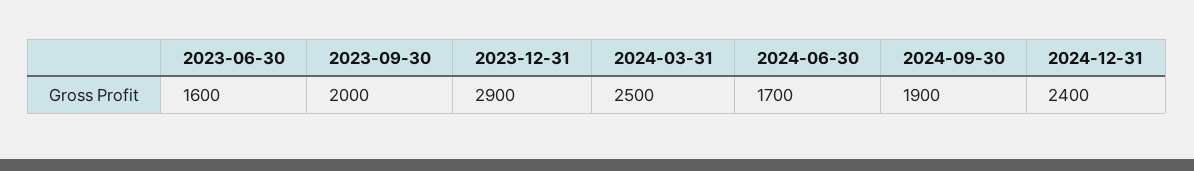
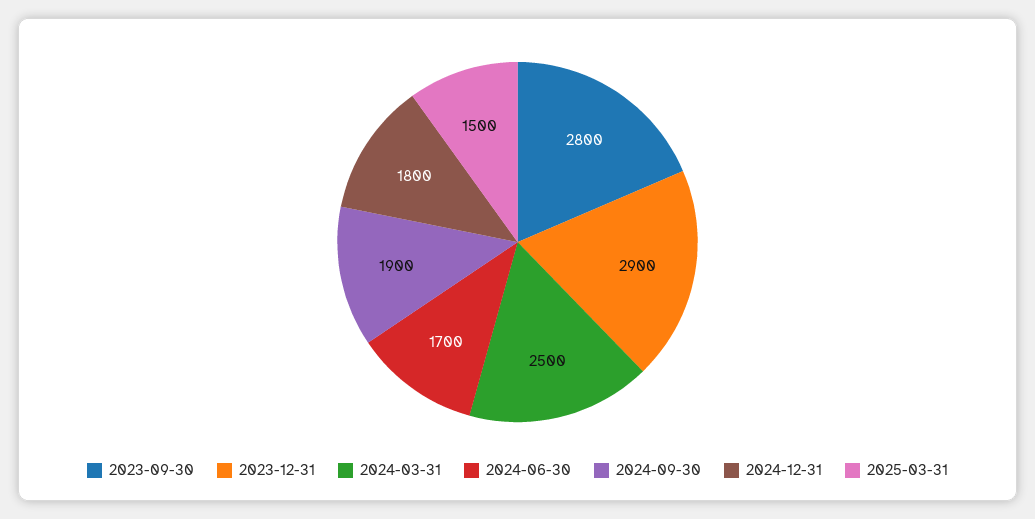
2023-06-30: 1600 -> none
2023-09-30: 2000 -> 2800
2024-12-31: 2400 -> 1800
2025-03-31: none -> 1500

